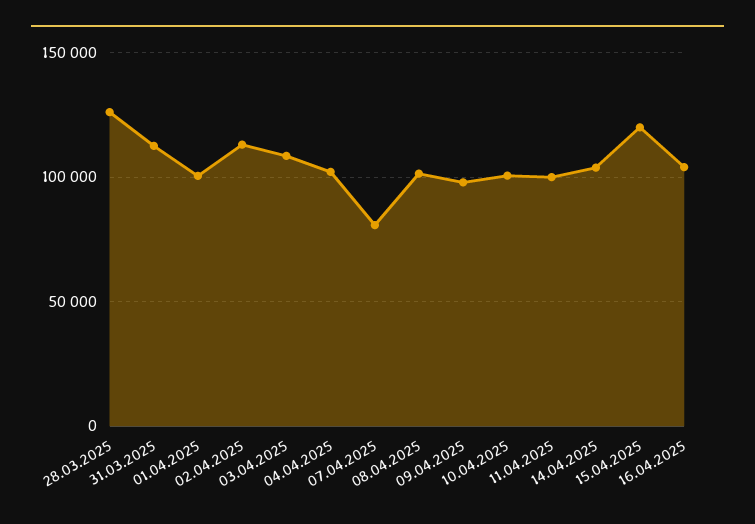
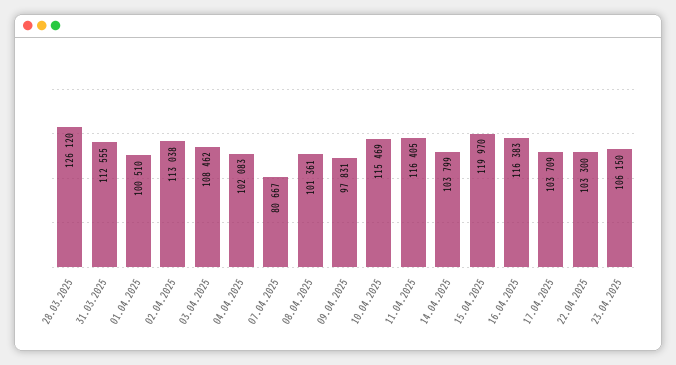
10.04.2025: 100000 -> 115469
11.04.2025: 100000 -> 116405
16.04.2025: 105000 -> 116383
17.04.2025: none -> 103709
22.04.2025: none -> 103300
23.04.2025: none -> 106150

